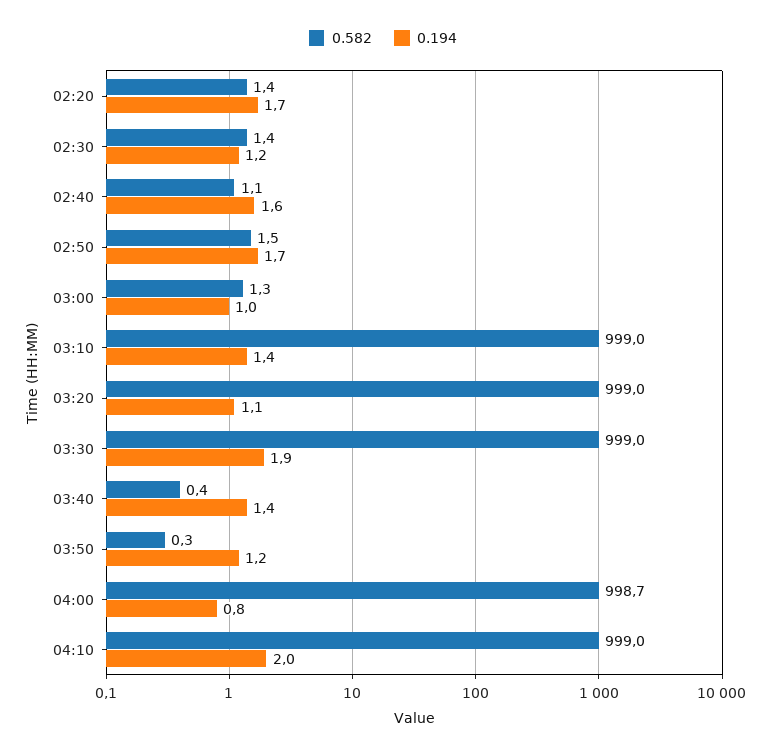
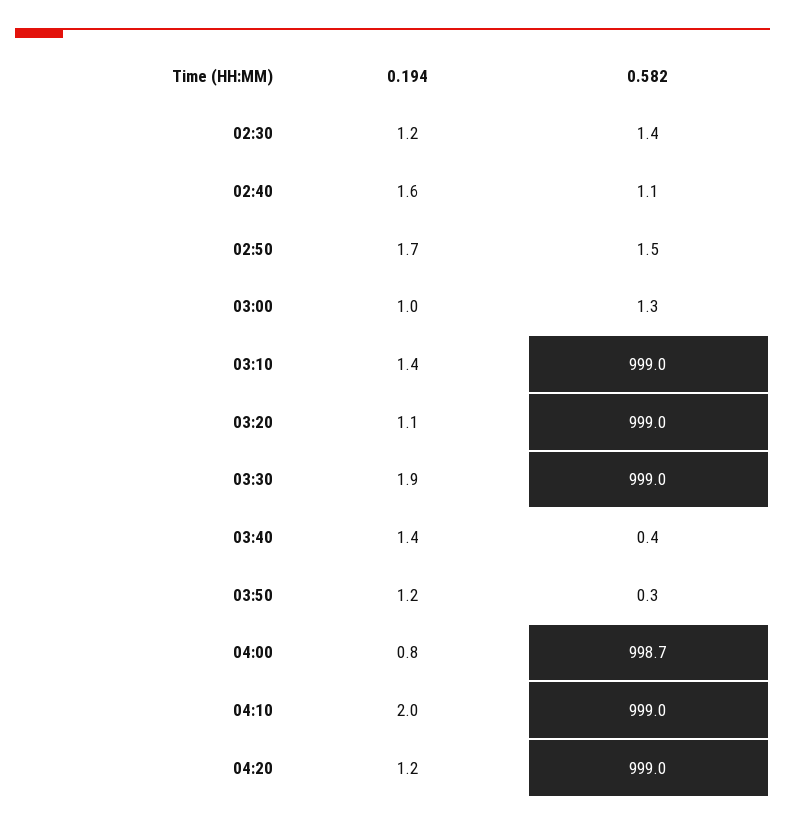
0.582, 02:20: 1.4 -> none
0.194, 02:20: 1.7 -> none
0.194, 04:20: none -> 1.2
0.582, 04:20: none -> 999

